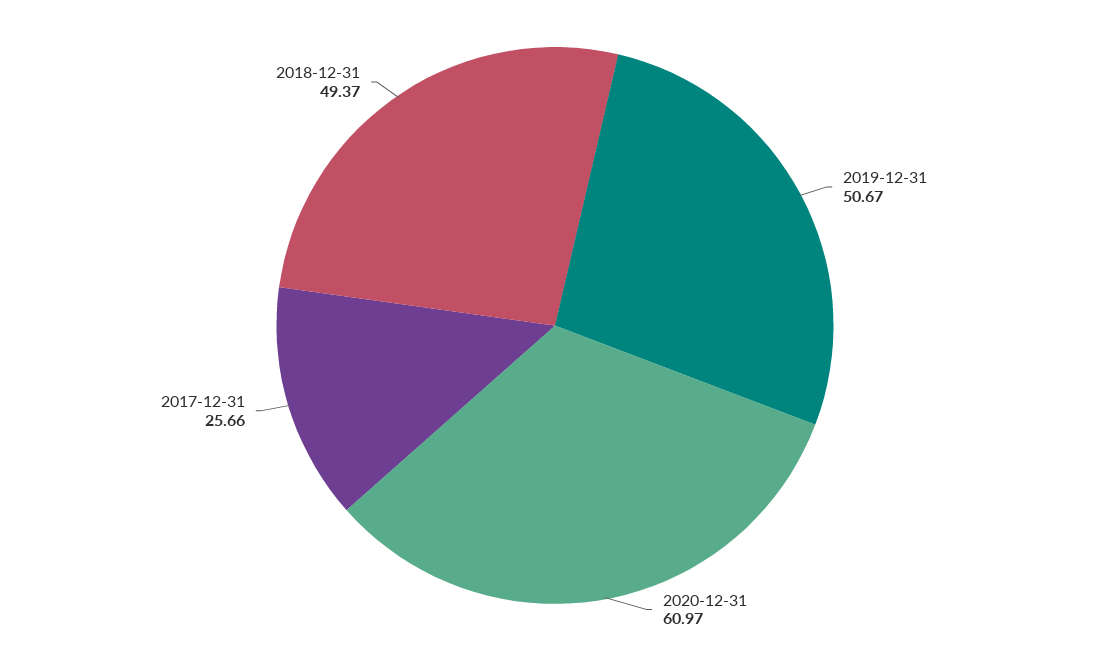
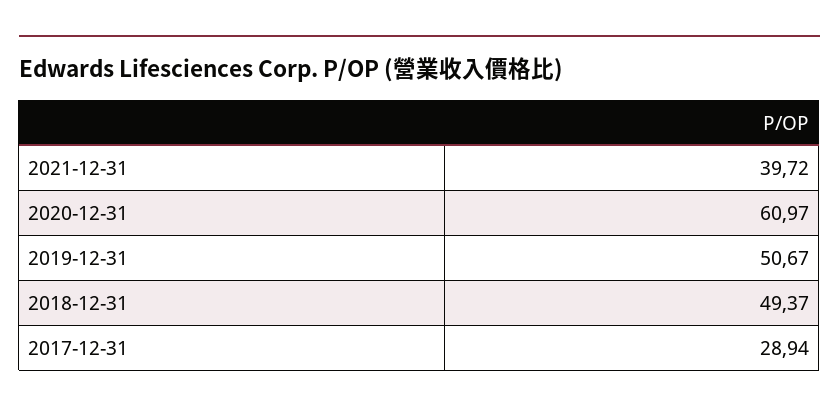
2017-12-31: 25.66 -> 28.94
2021-12-31: none -> 39.72

